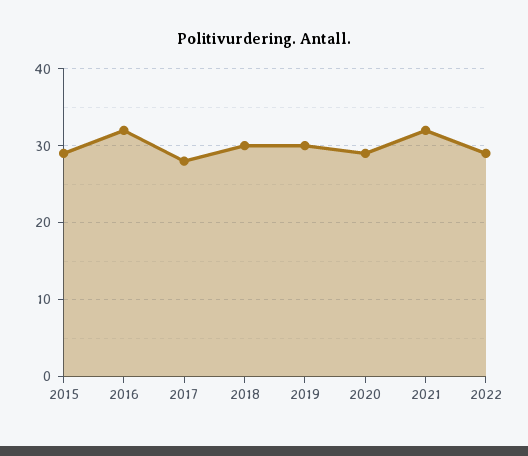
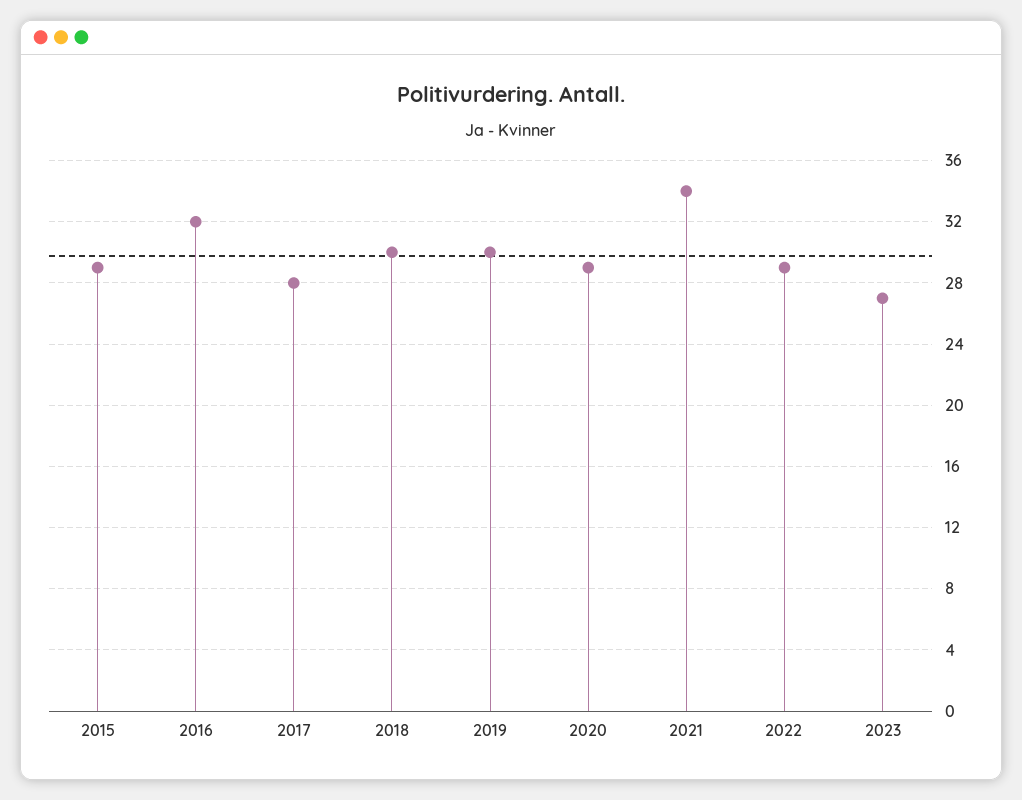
2021: 32 -> 34
2023: none -> 27

